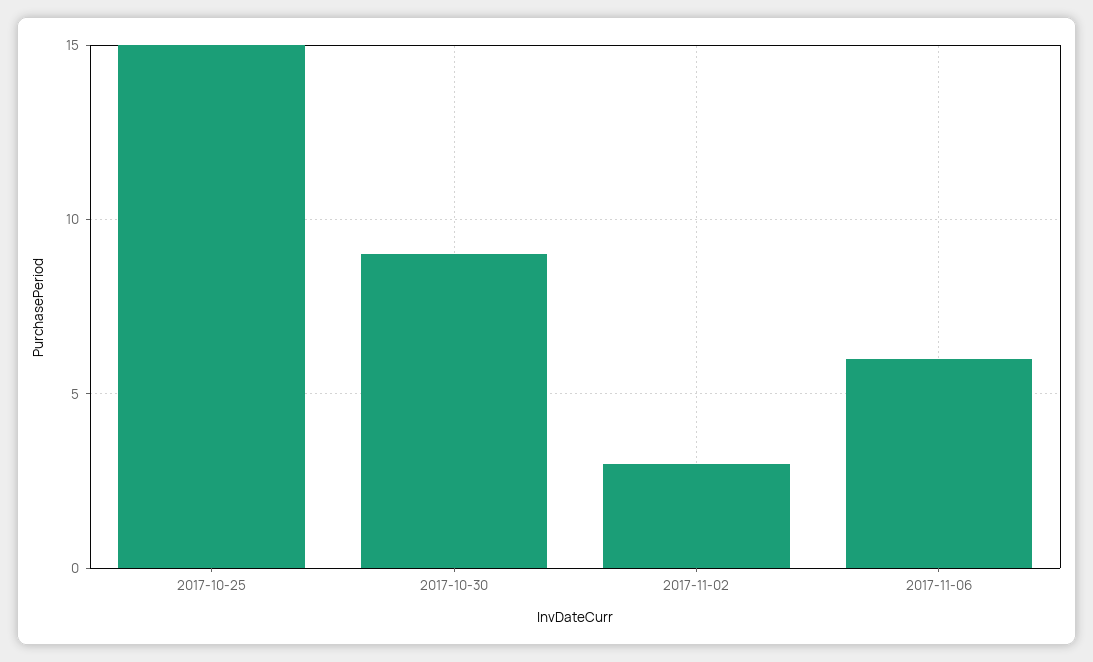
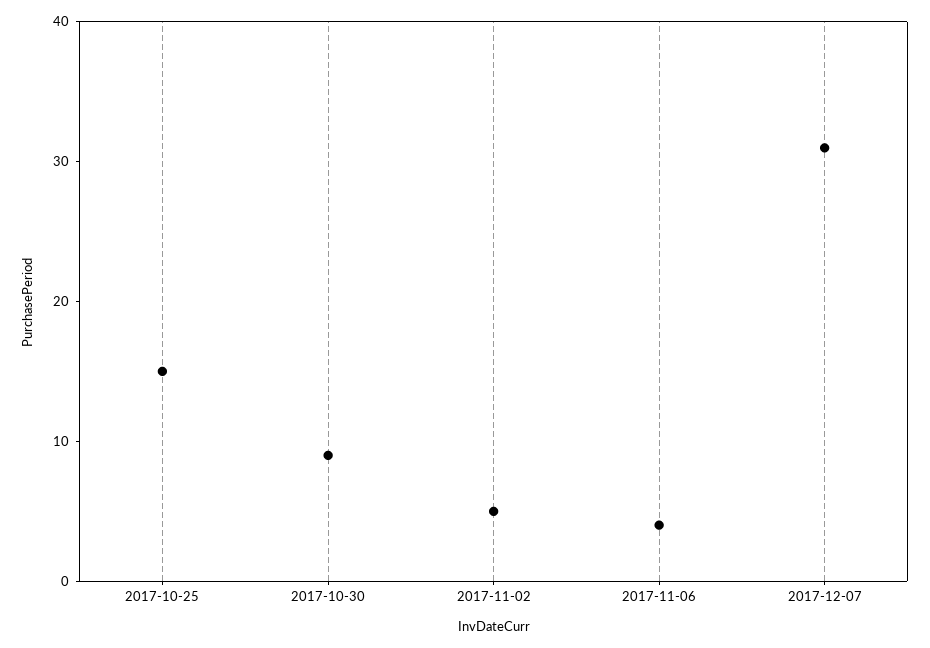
2017-11-02: 3 -> 5
2017-11-06: 6 -> 4
2017-12-07: none -> 31

